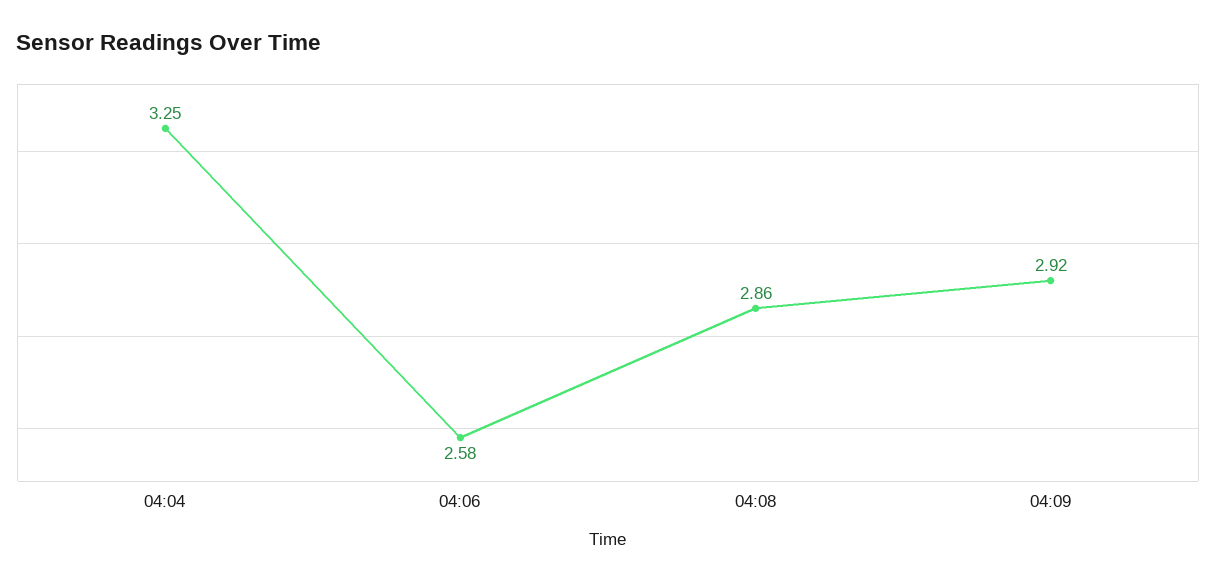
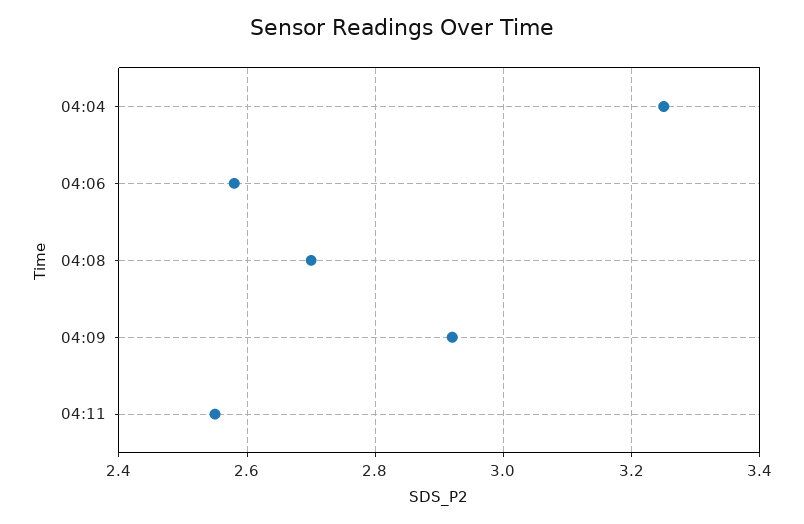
04:08: 2.86 -> 2.7
04:11: none -> 2.55

